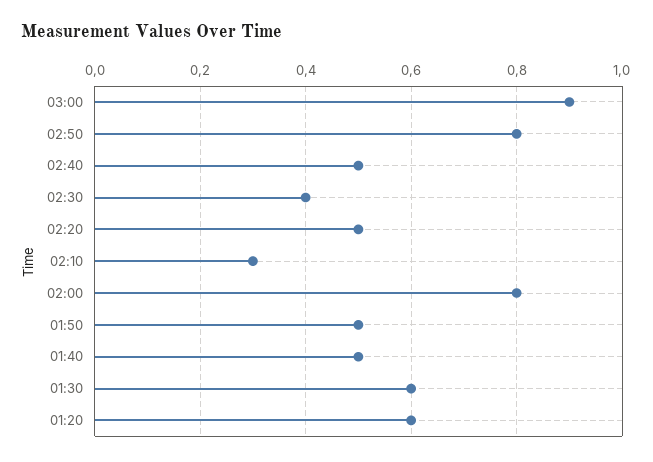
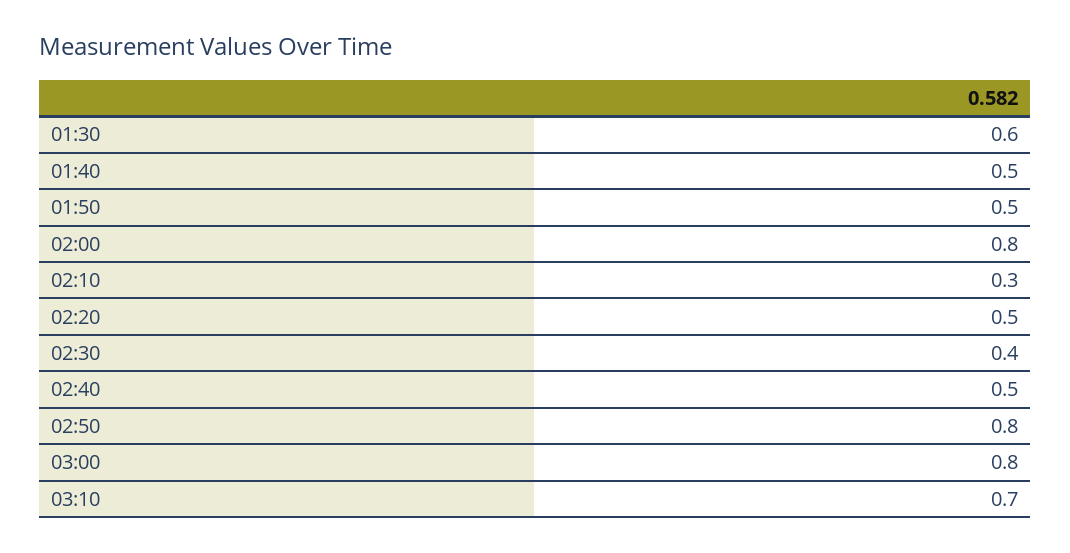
03:00: 0.9 -> 0.8
01:20: 0.6 -> none
03:10: none -> 0.7

